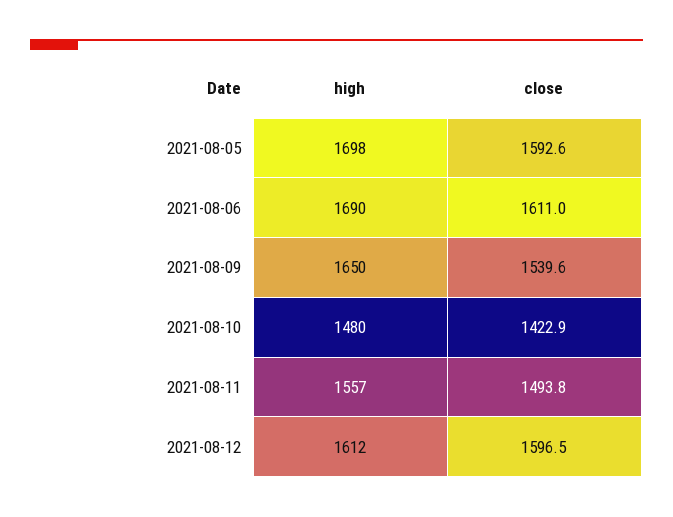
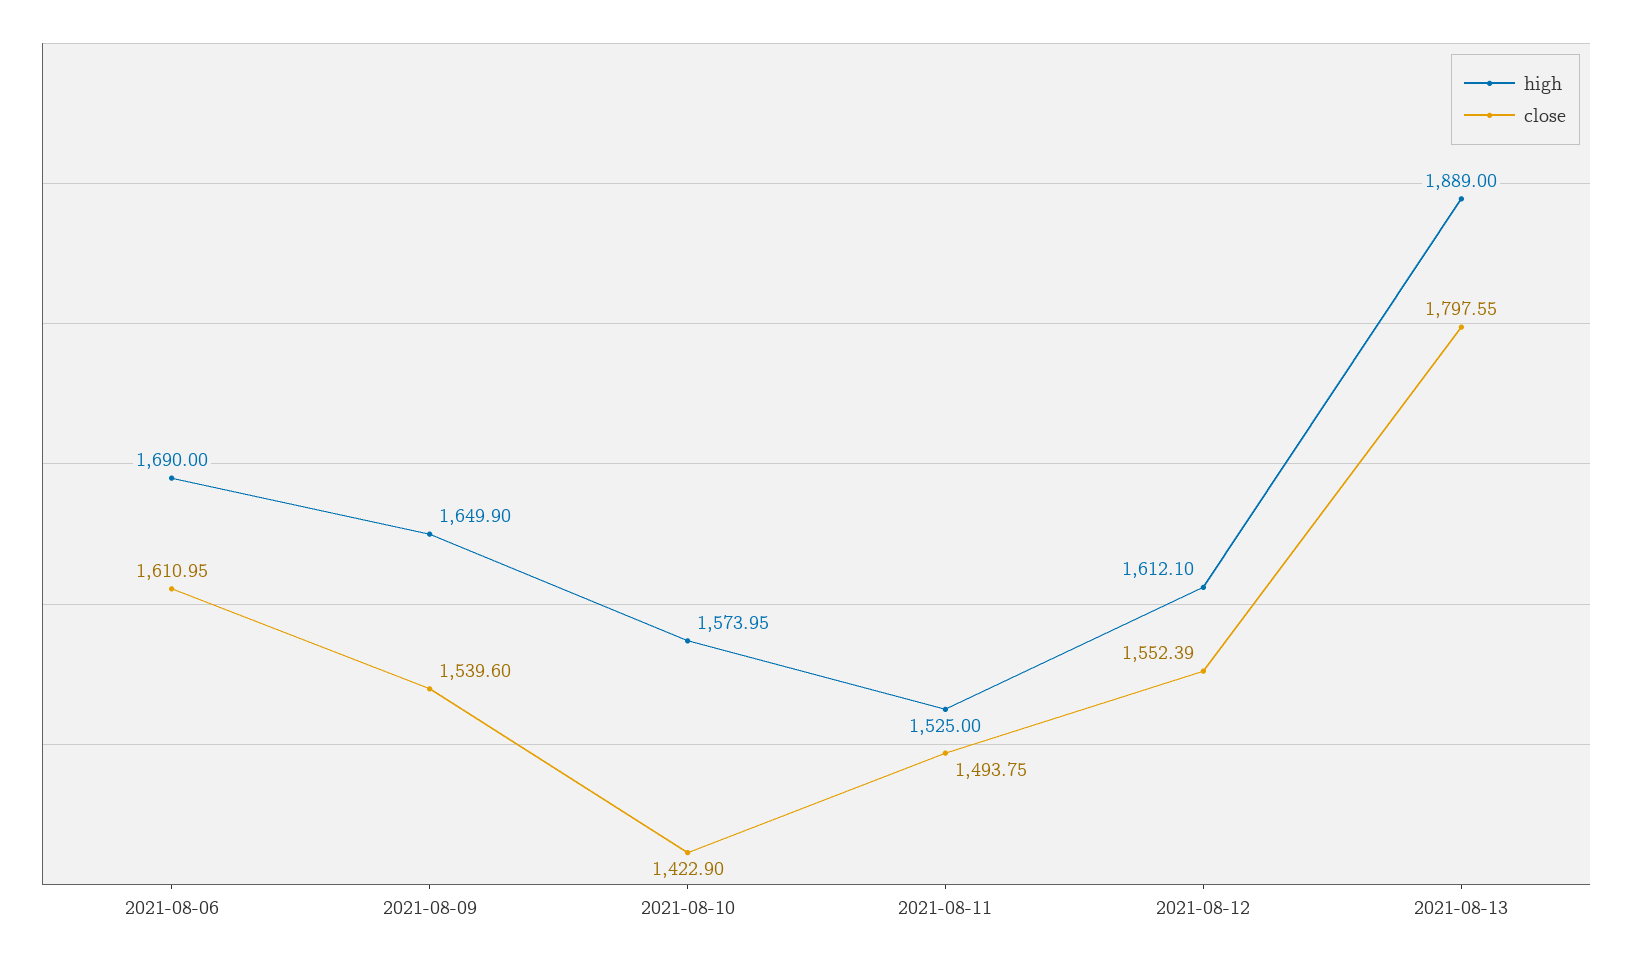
high, 2021-08-05: 1698 -> none
close, 2021-08-05: 1592.6 -> none
high, 2021-08-10: 1480 -> 1573.95
high, 2021-08-11: 1557 -> 1525
close, 2021-08-12: 1596.5 -> 1552.39
high, 2021-08-13: none -> 1889
close, 2021-08-13: none -> 1797.55

